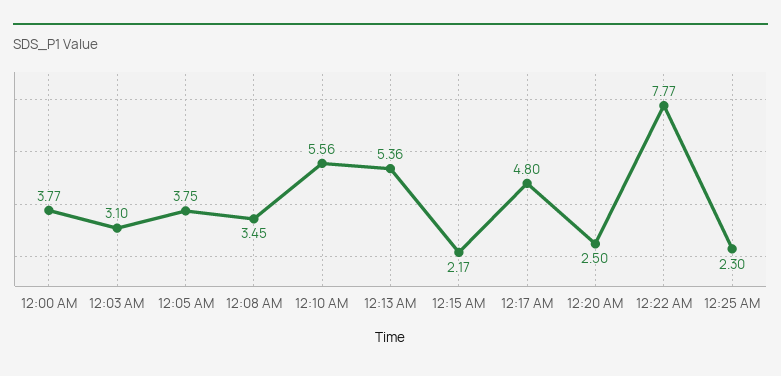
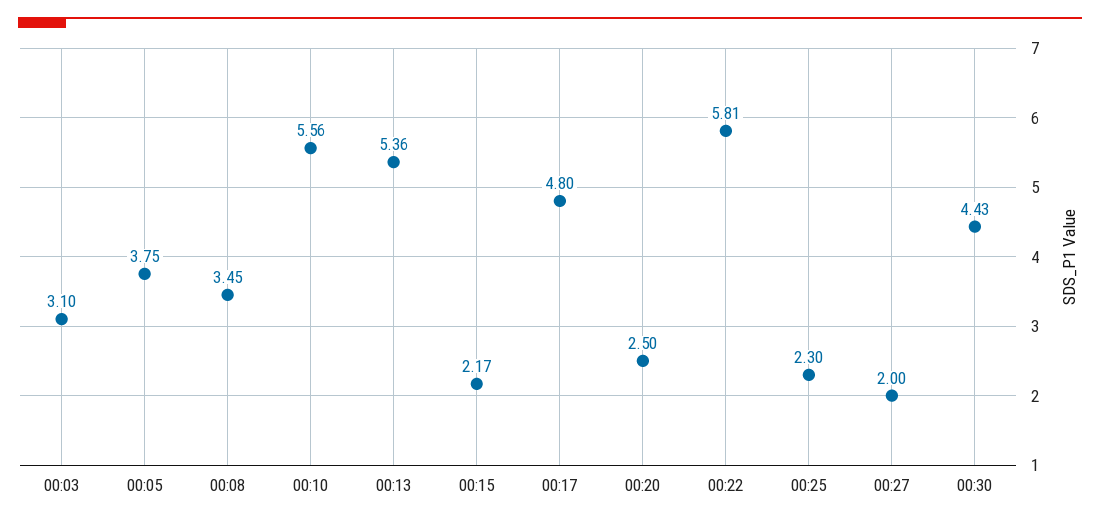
12:00 AM: 3.77 -> none
12:22 AM: 7.77 -> 5.81
00:27: none -> 2
00:30: none -> 4.43

